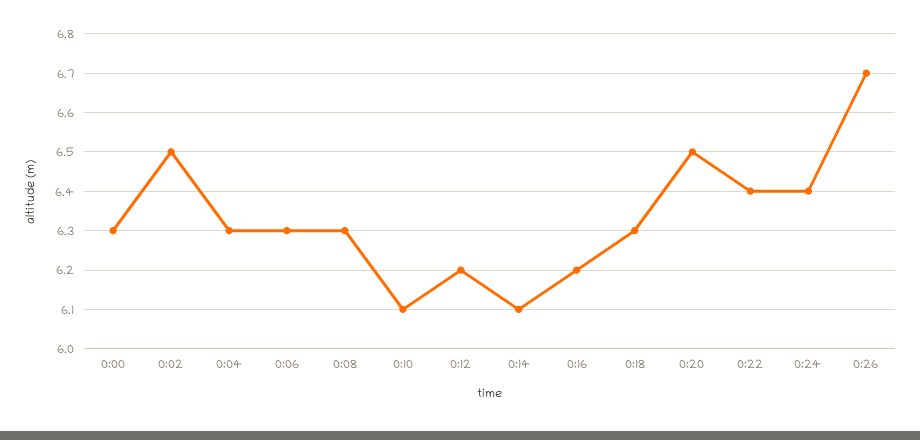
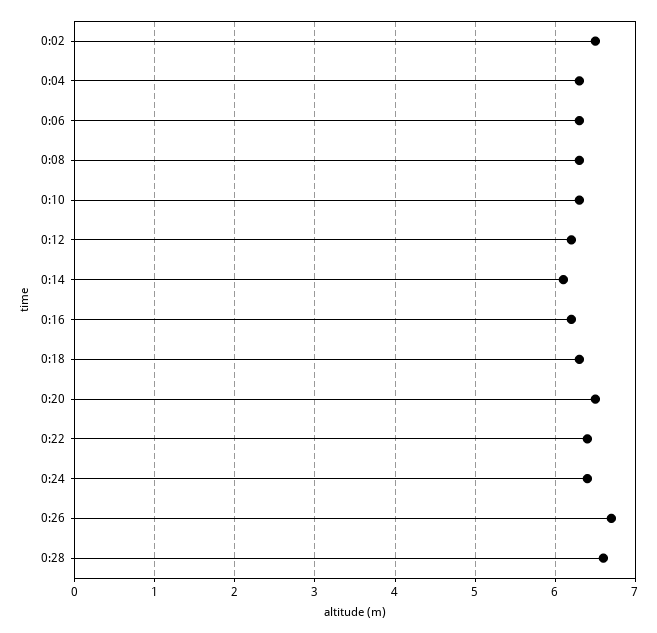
0:00: 6.3 -> none
0:10: 6.1 -> 6.3
0:28: none -> 6.6

